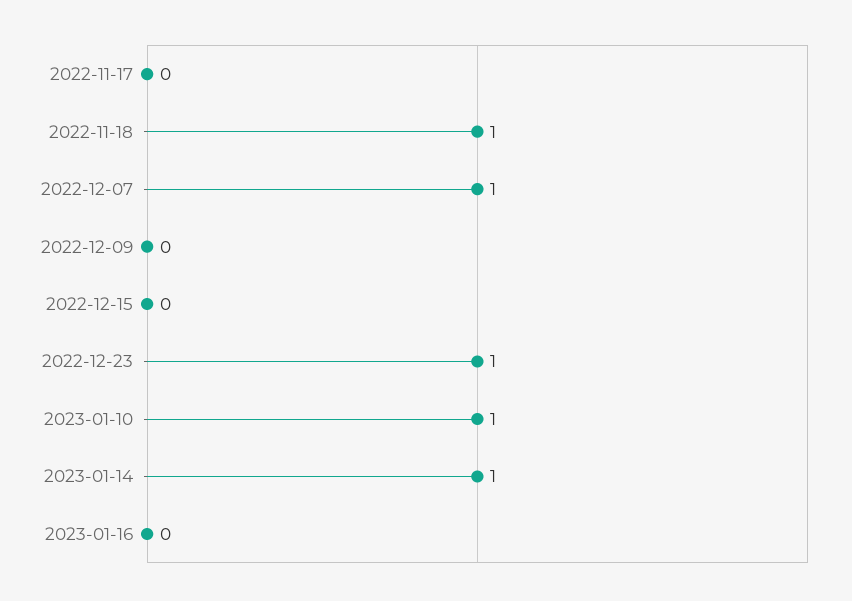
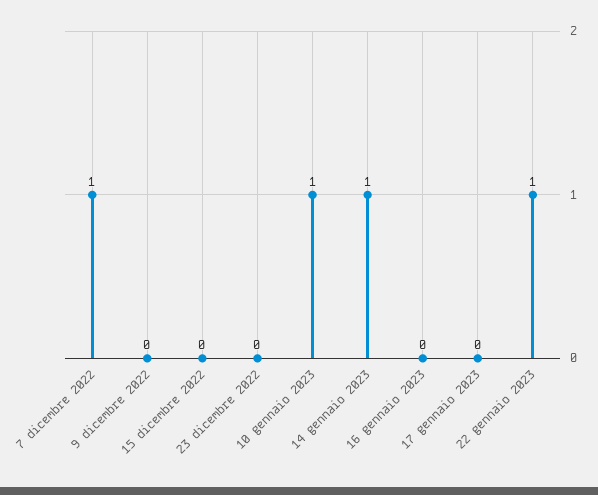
2022-11-17: 0 -> none
2022-11-18: 1 -> none
2022-12-23: 1 -> 0
17 gennaio 2023: none -> 0
22 gennaio 2023: none -> 1

